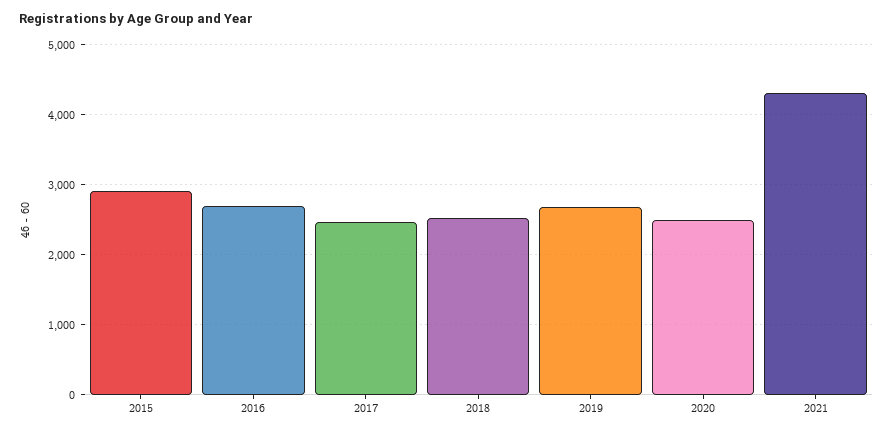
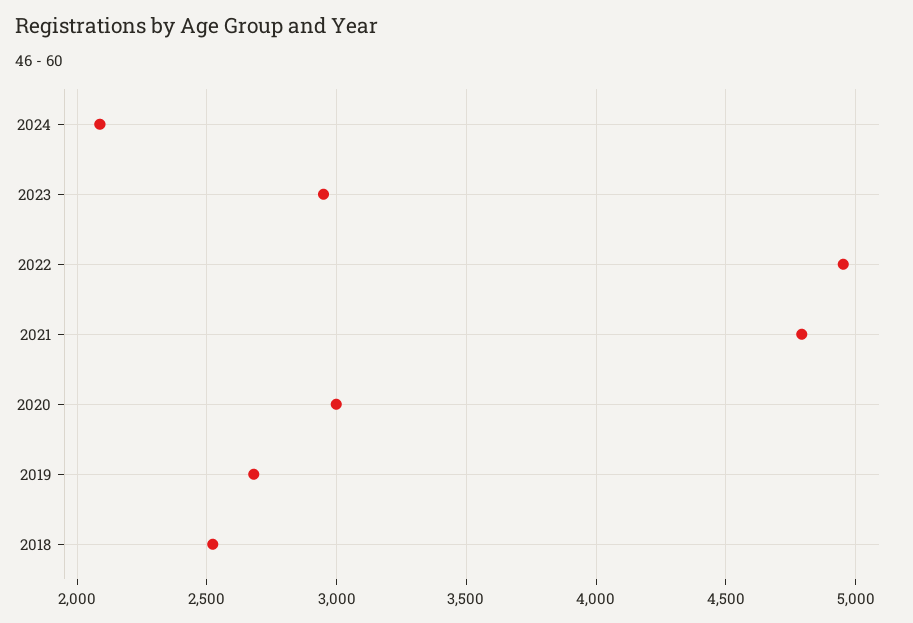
2015: 2900 -> none
2016: 2700 -> none
2017: 2500 -> none
2020: 2500 -> 3000
2021: 4300 -> 4800
2024: none -> 2100
2023: none -> 2950
2022: none -> 4950

